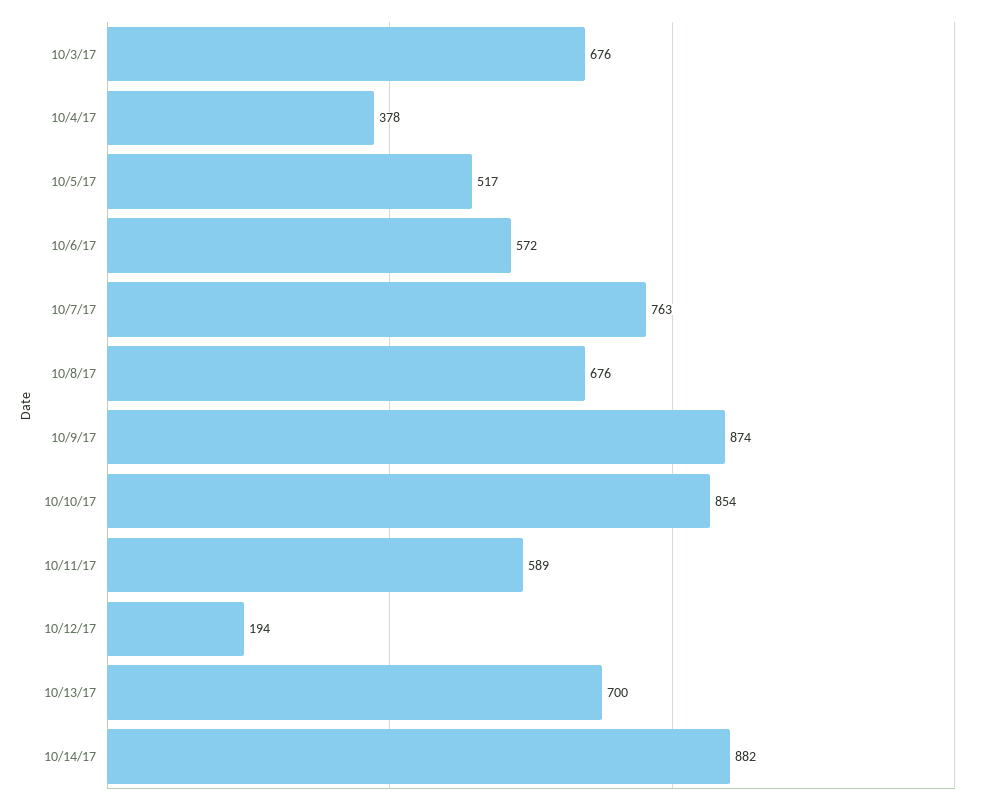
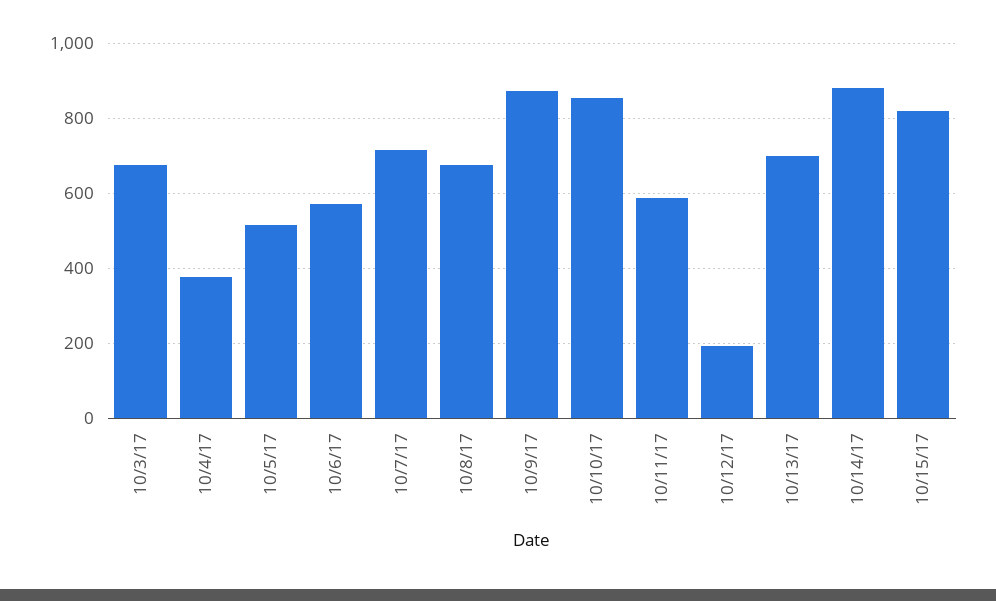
10/7/17: 763 -> 720
10/15/17: none -> 820

